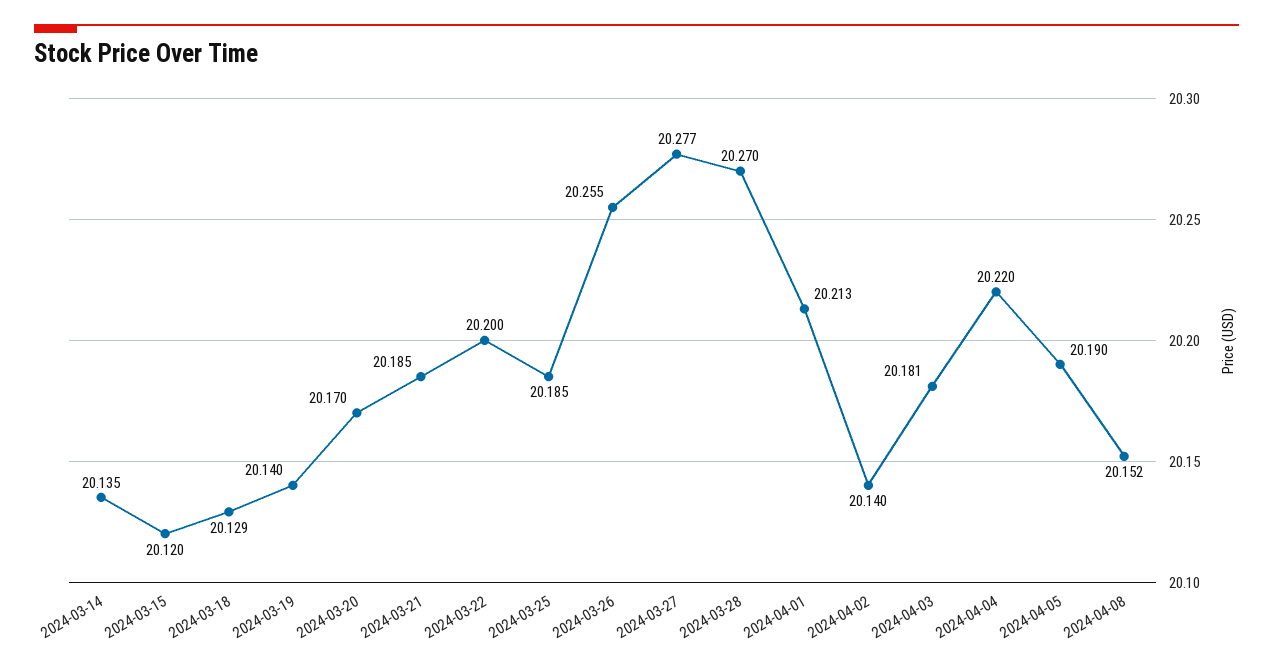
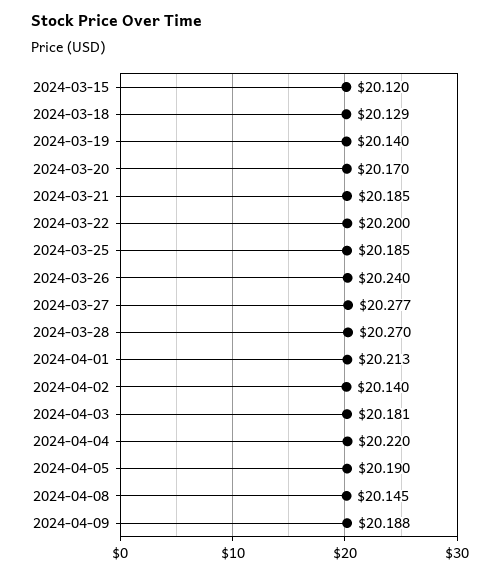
2024-03-14: 20.135 -> none
2024-03-26: 20.255 -> 20.24
2024-04-08: 20.152 -> 20.145
2024-04-09: none -> 20.188

